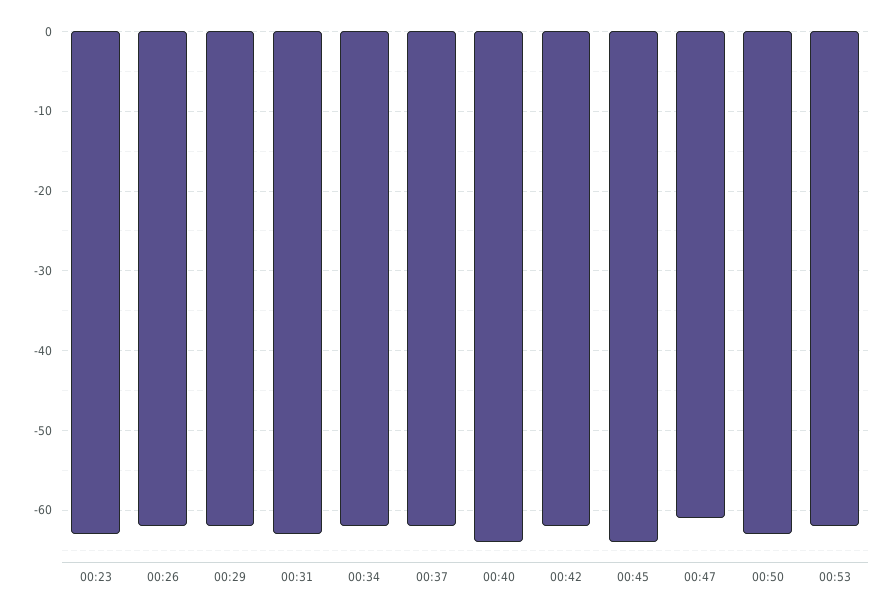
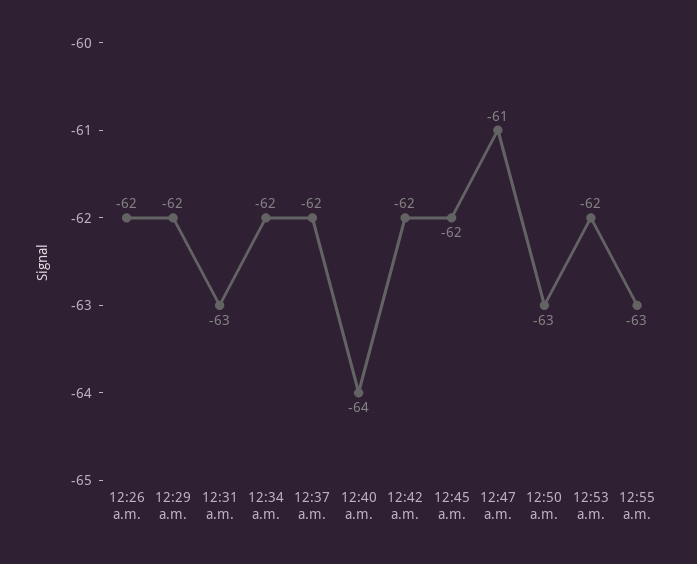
00:23: -63 -> none
00:45: -64 -> -62
12:55 a.m.: none -> -63

